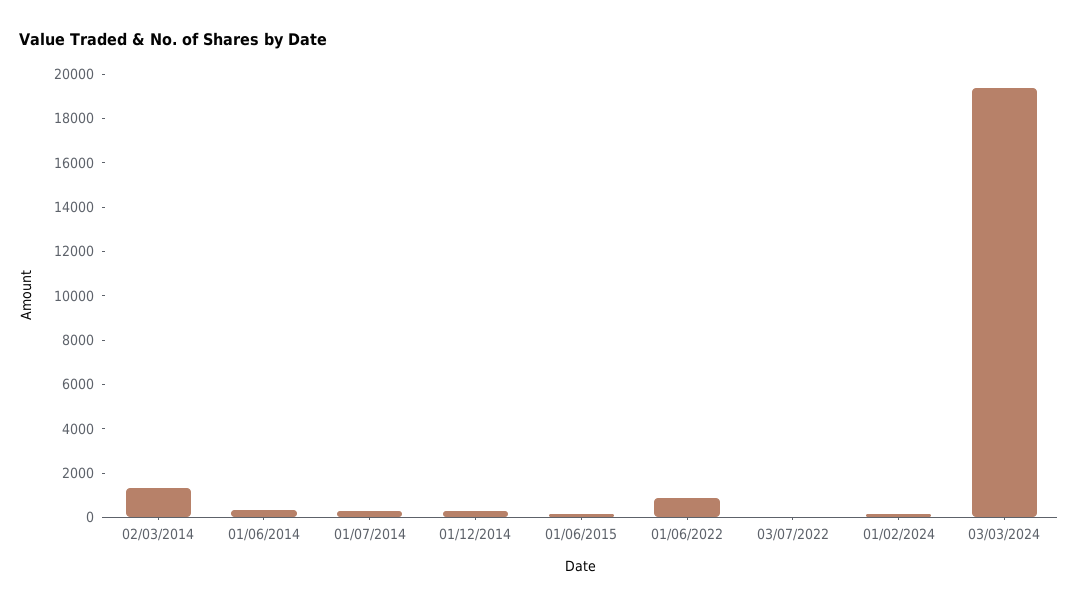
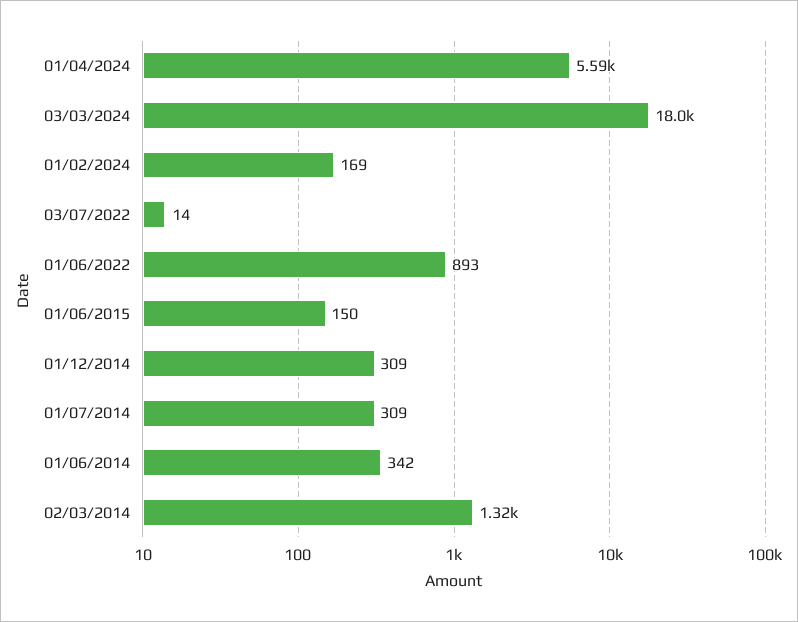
03/03/2024: 19500 -> 18000
01/04/2024: none -> 5590

